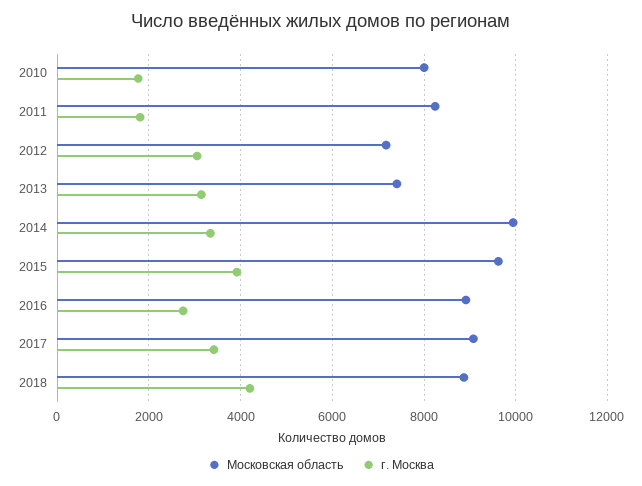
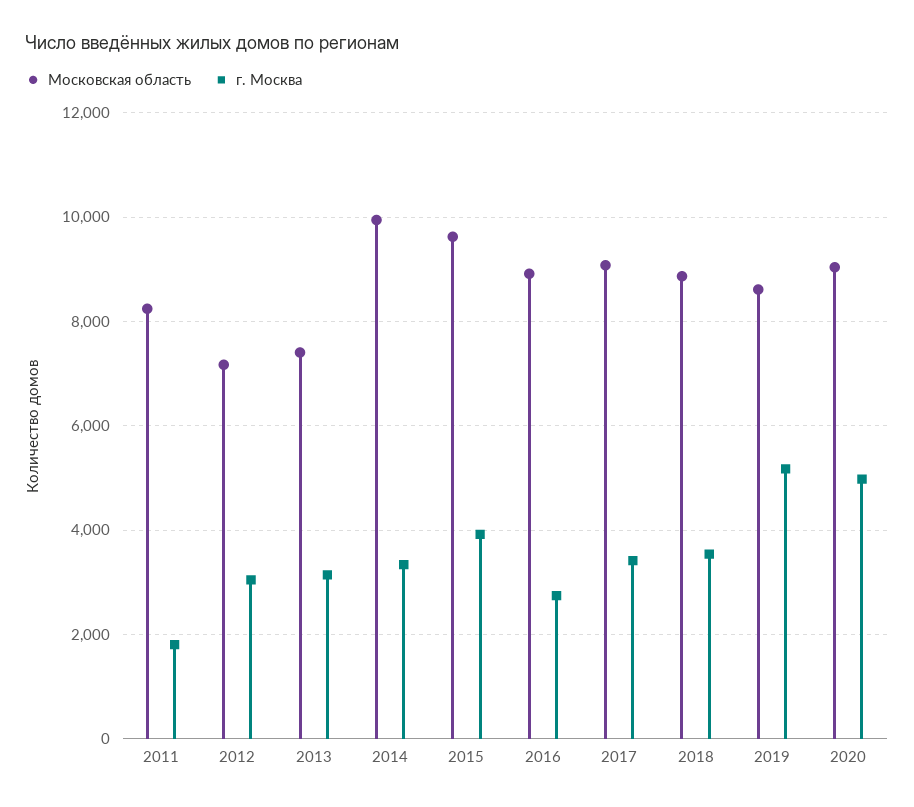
Московская область, 2010: 8000 -> none
г. Москва, 2010: 1800 -> none
г. Москва, 2018: 4200 -> 3600
Московская область, 2019: none -> 8600
г. Москва, 2019: none -> 5200
Московская область, 2020: none -> 9000
г. Москва, 2020: none -> 5000

